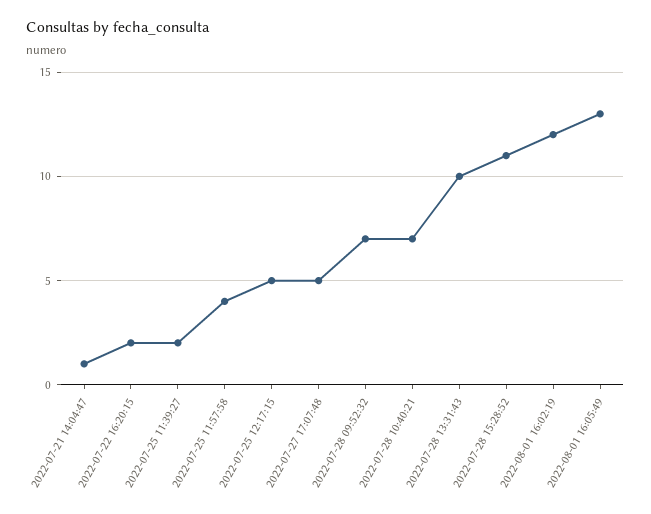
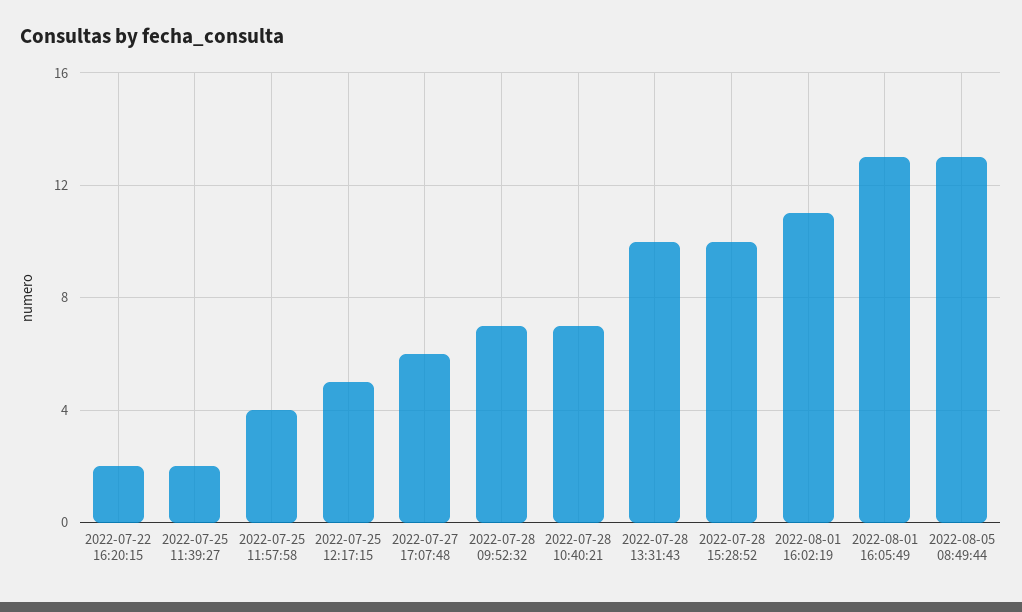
2022-07-21 14:04:47: 1 -> none
2022-07-27 17:07:48: 5 -> 6
2022-07-28 15:28:52: 11 -> 10
2022-08-01 16:02:19: 12 -> 11
2022-08-05 08:49:44: none -> 13

